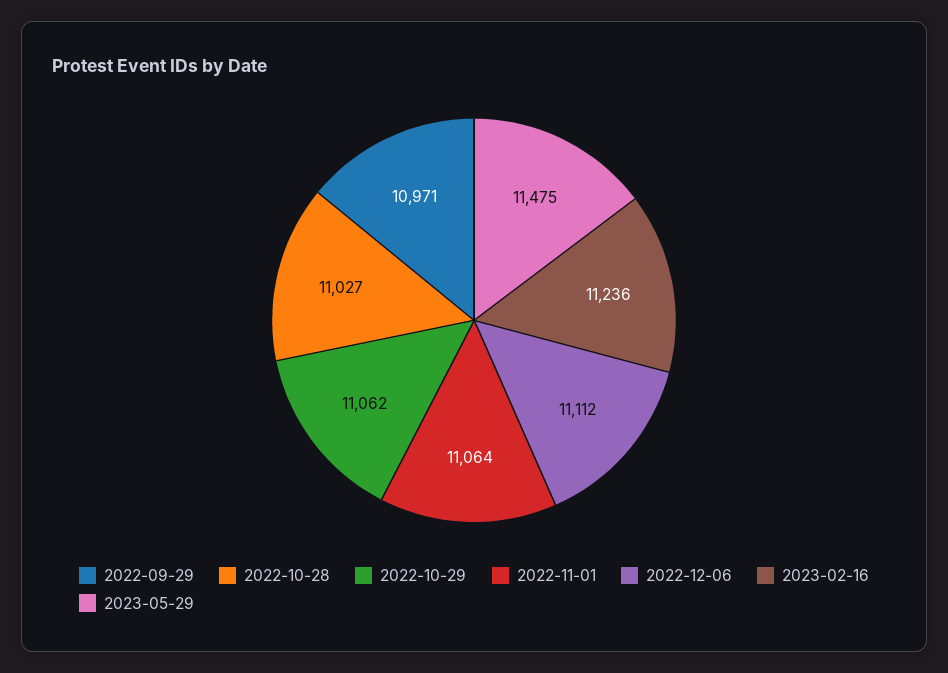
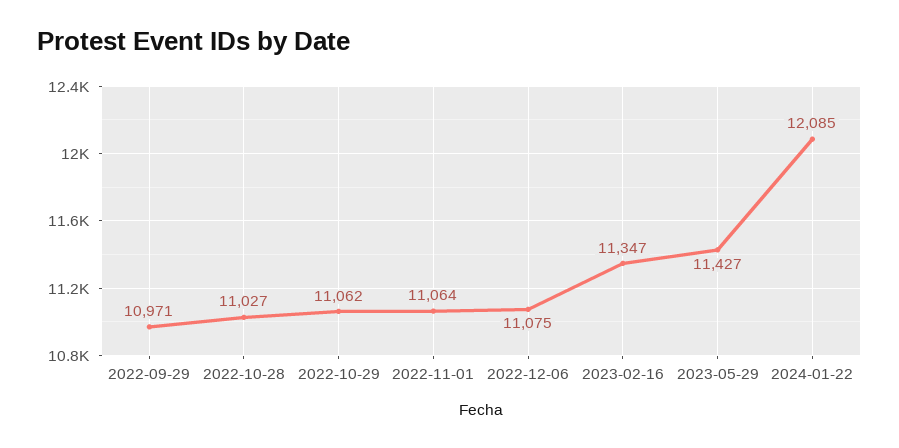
2022-12-06: 11112 -> 11075
2023-02-16: 11236 -> 11347
2023-05-29: 11475 -> 11427
2024-01-22: none -> 12085

